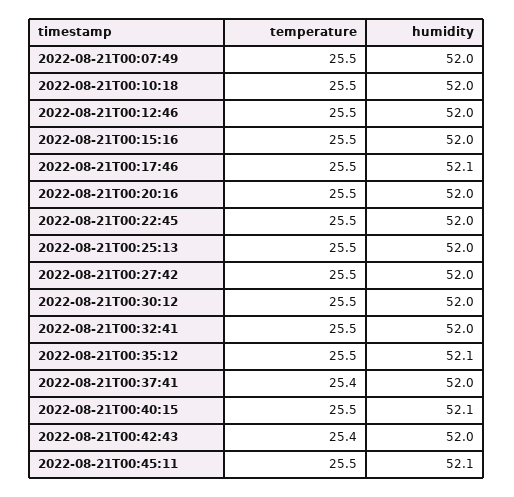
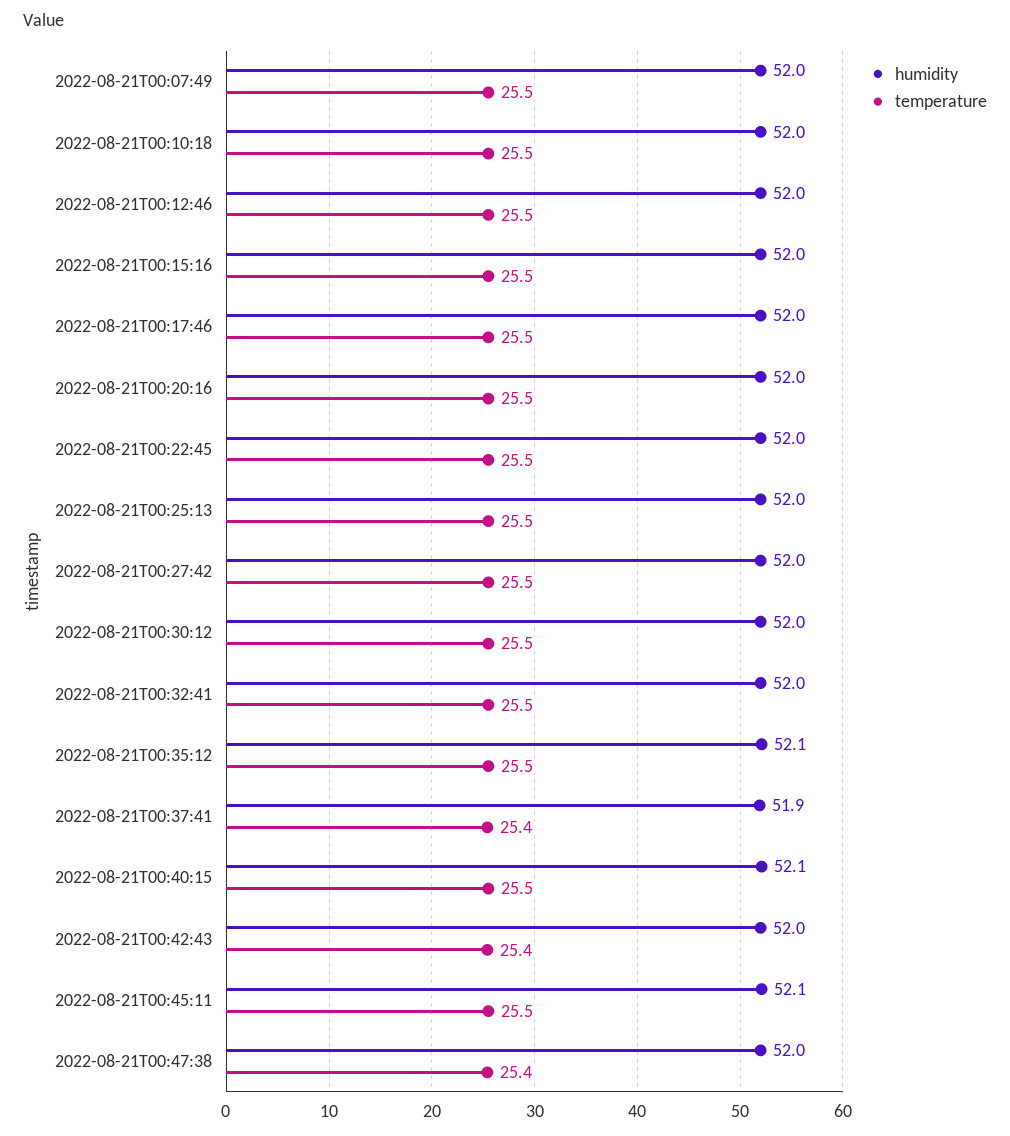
humidity, 2022-08-21T00:17:46: 52.1 -> 52
humidity, 2022-08-21T00:37:41: 52 -> 51.9
humidity, 2022-08-21T00:47:38: none -> 52
temperature, 2022-08-21T00:47:38: none -> 25.4

